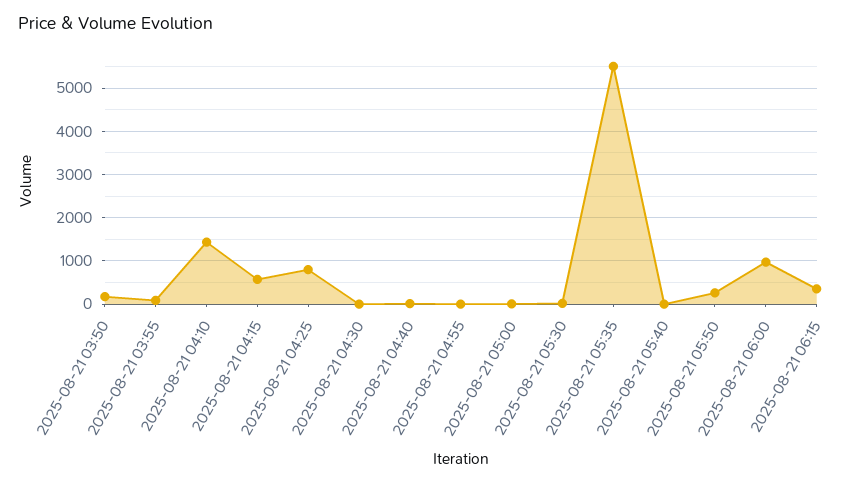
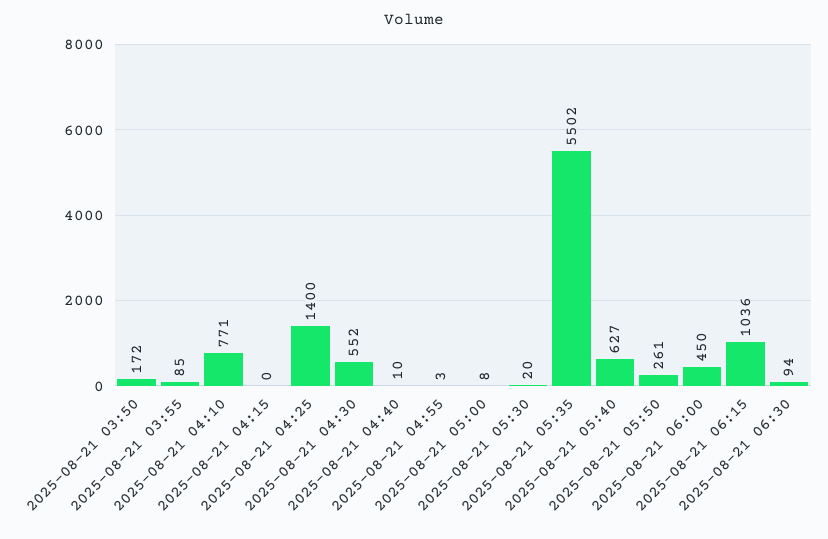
2025-08-21 04:10: 1400 -> 771
2025-08-21 04:15: 600 -> 0
2025-08-21 04:25: 800 -> 1400
2025-08-21 04:30: 0 -> 552
2025-08-21 05:40: 0 -> 627
2025-08-21 06:00: 1000 -> 450
2025-08-21 06:15: 400 -> 1036
2025-08-21 06:30: none -> 94

